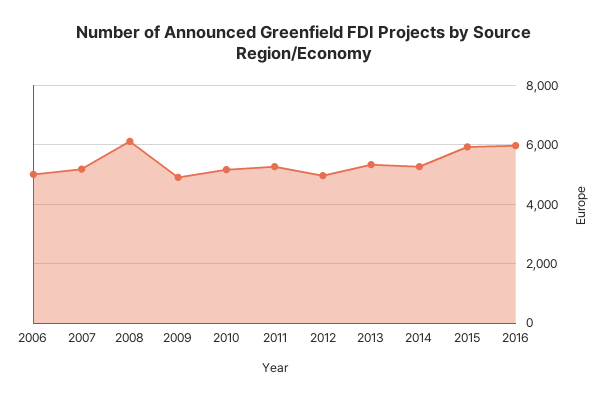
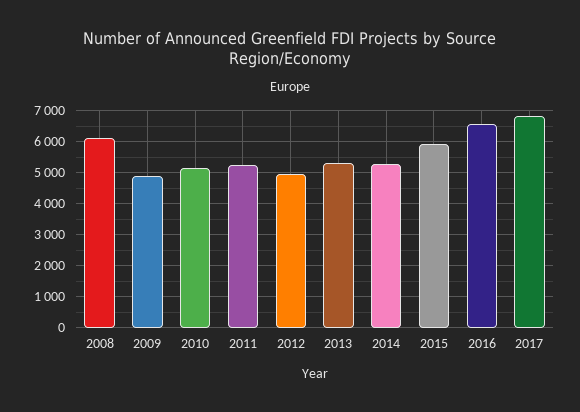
2006: 5000 -> none
2007: 5250 -> none
2016: 6000 -> 6600
2017: none -> 6800

